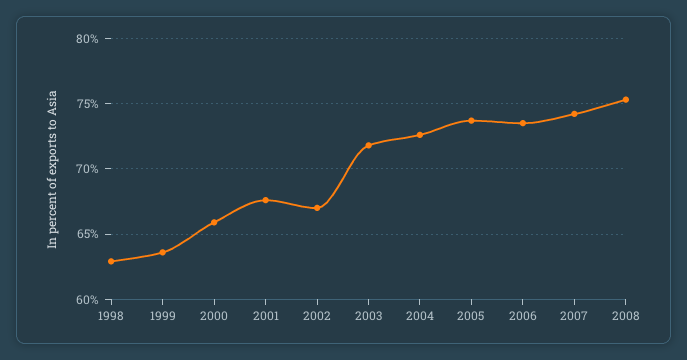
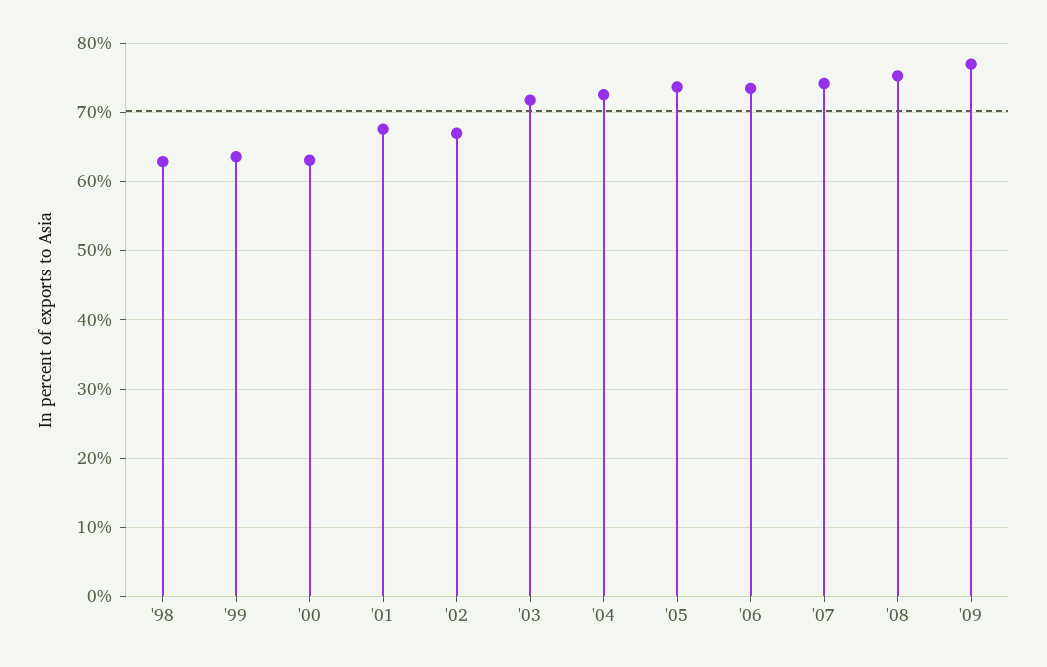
2000: 66 -> 63
'09: none -> 77

